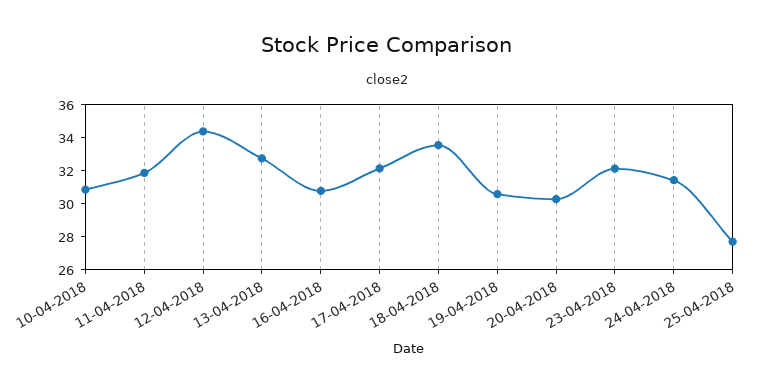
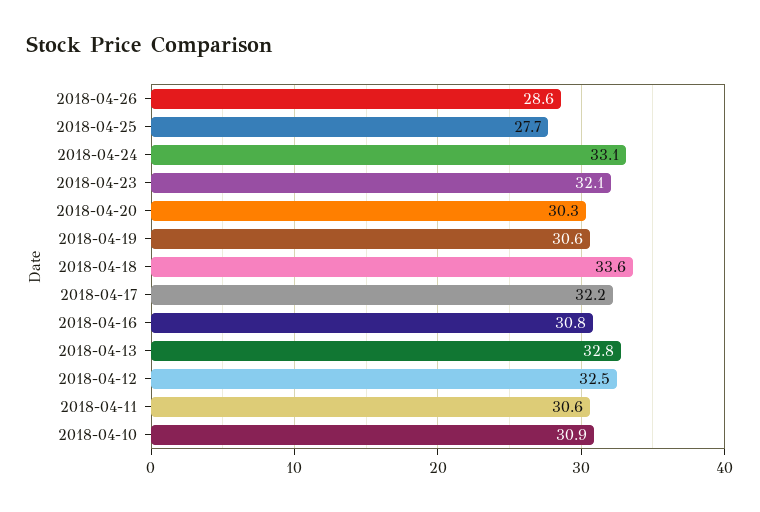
11-04-2018: 32 -> 30.6
12-04-2018: 34.5 -> 32.5
24-04-2018: 31.5 -> 33.1
2018-04-26: none -> 28.6

